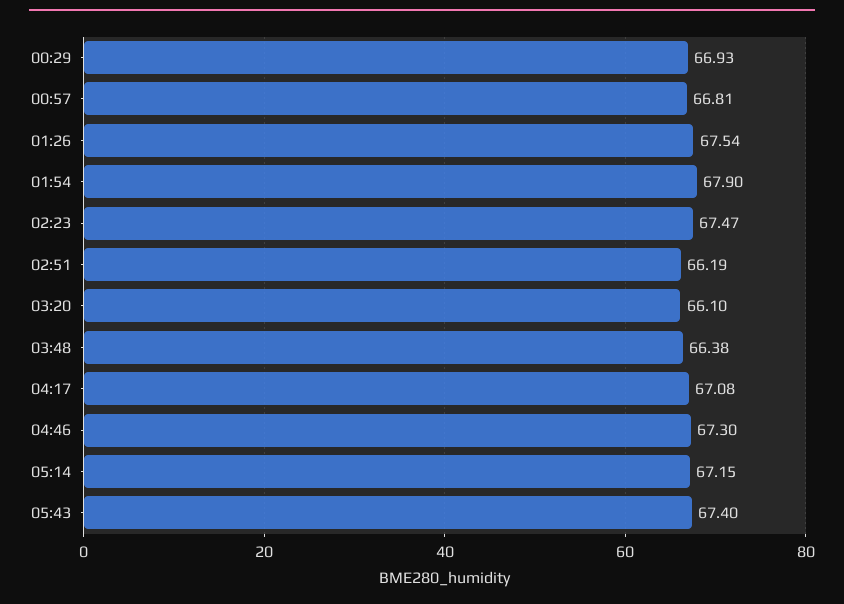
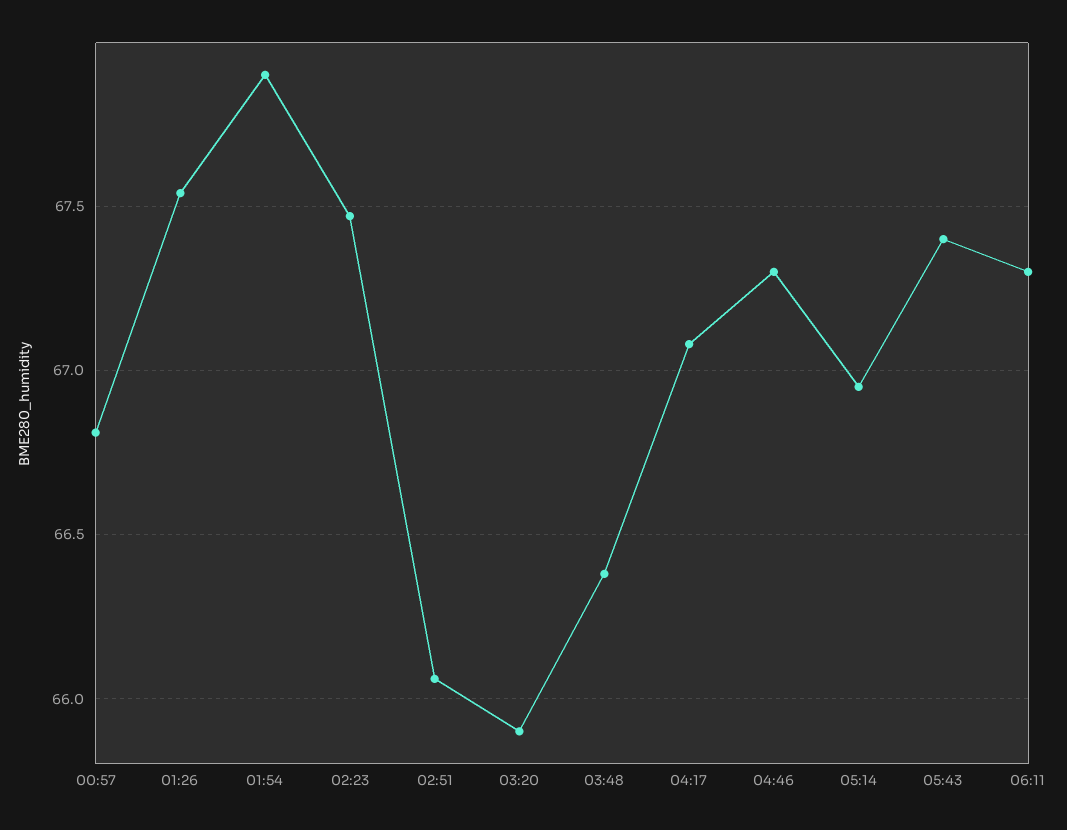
00:29: 66.93 -> none
02:51: 66.19 -> 66.05
03:20: 66.1 -> 65.9
05:14: 67.15 -> 66.95
06:11: none -> 67.3

